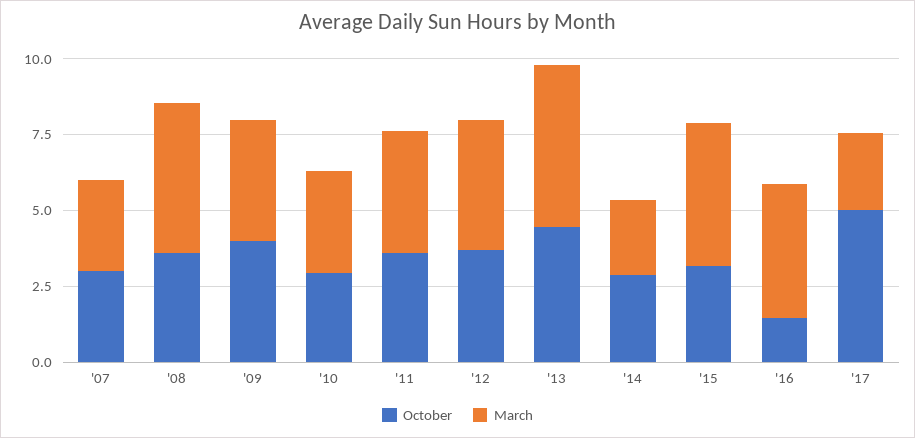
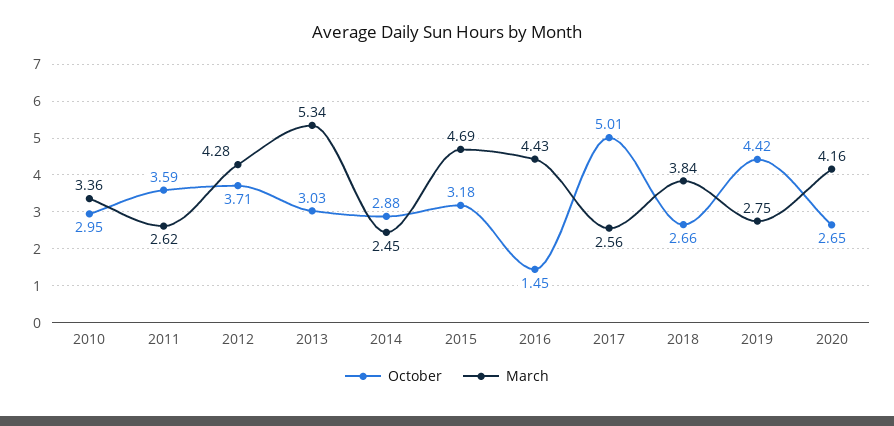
October, '07: 3 -> none
March, '07: 3 -> none
October, '08: 3.5 -> none
March, '08: 5 -> none
October, '09: 4 -> none
March, '09: 4 -> none
March, '11: 4 -> 2.62
October, '13: 4.5 -> 3.03
October, 2018: none -> 2.66
March, 2018: none -> 3.84
October, 2019: none -> 4.42
March, 2019: none -> 2.75
October, 2020: none -> 2.65
March, 2020: none -> 4.16

